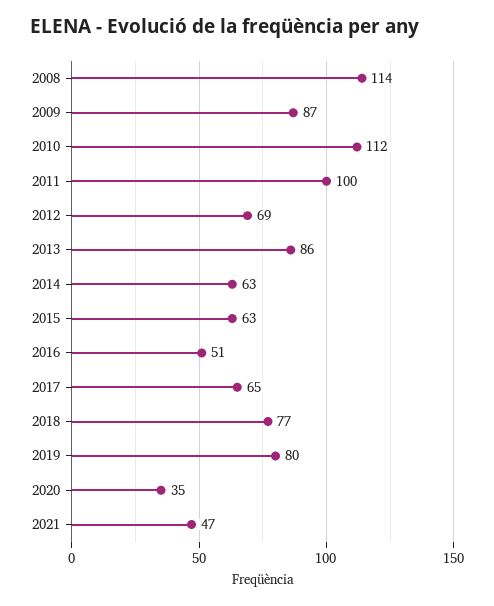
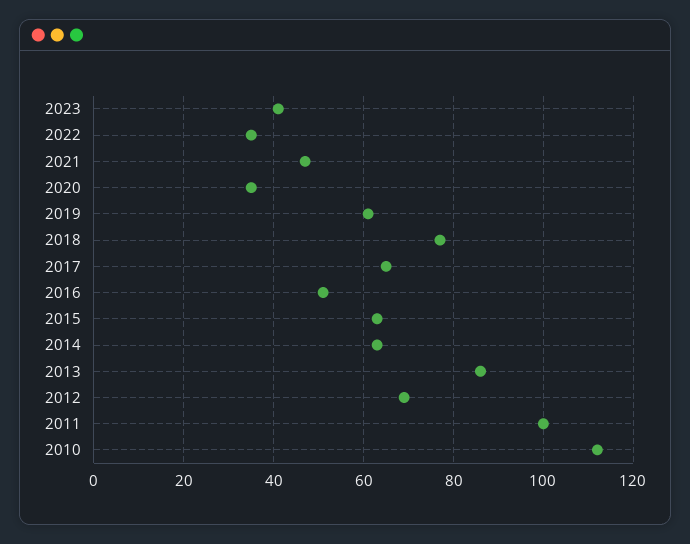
2008: 114 -> none
2009: 87 -> none
2019: 80 -> 60
2023: none -> 40
2022: none -> 35

